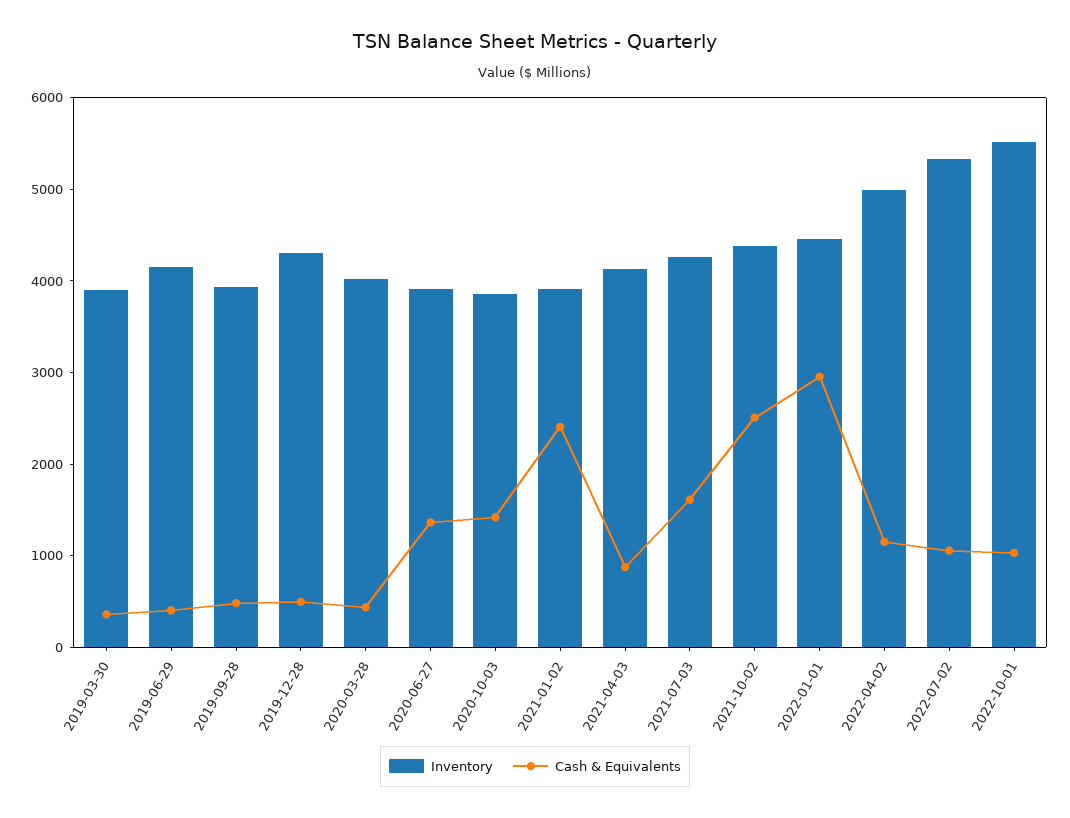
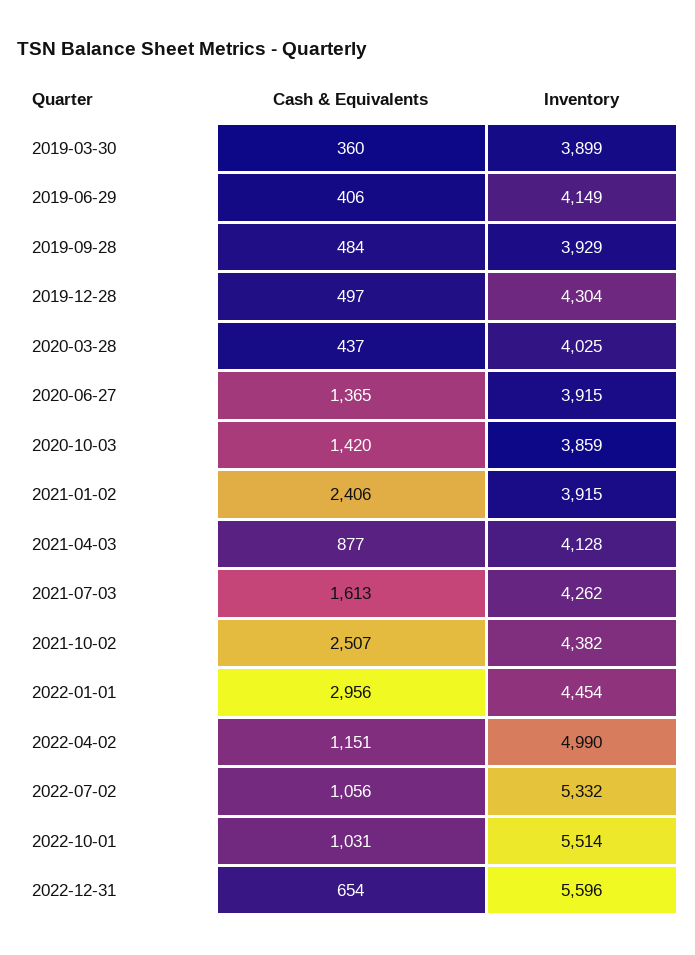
Cash & Equivalents, 2022-12-31: none -> 654
Inventory, 2022-12-31: none -> 5596

